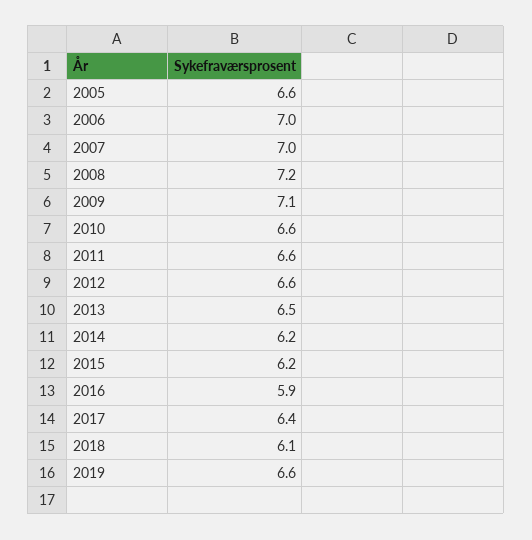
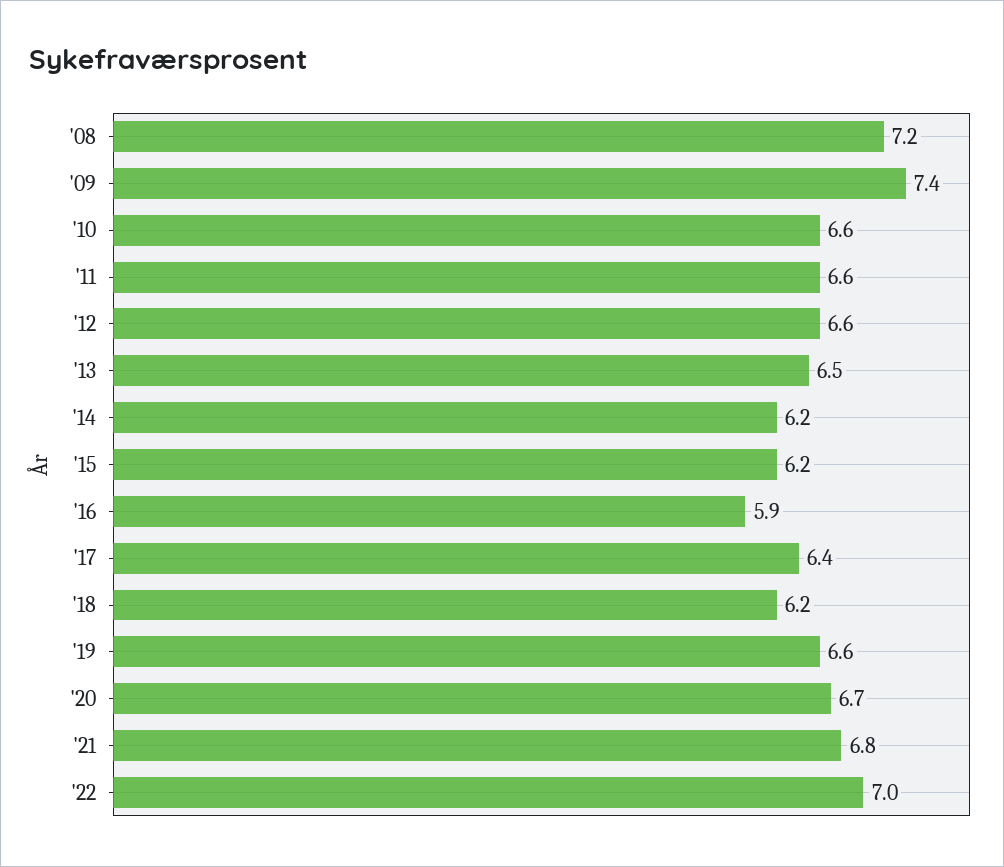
2005: 6.6 -> none
2006: 7 -> none
2007: 7 -> none
2009: 7.1 -> 7.4
2018: 6.1 -> 6.2
'20: none -> 6.7
'21: none -> 6.8
'22: none -> 7

